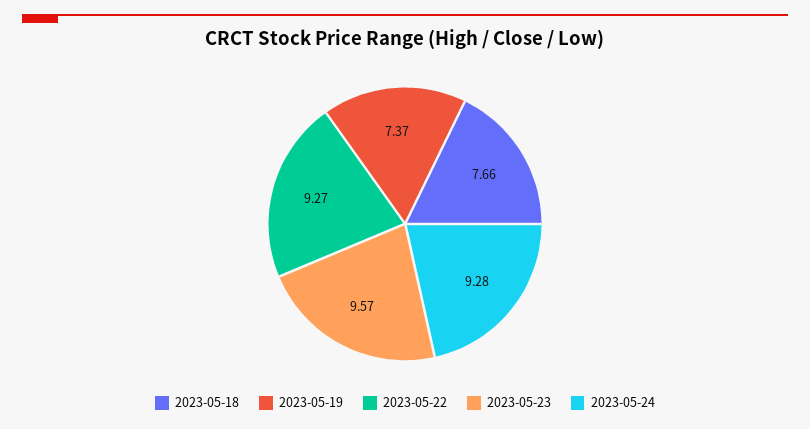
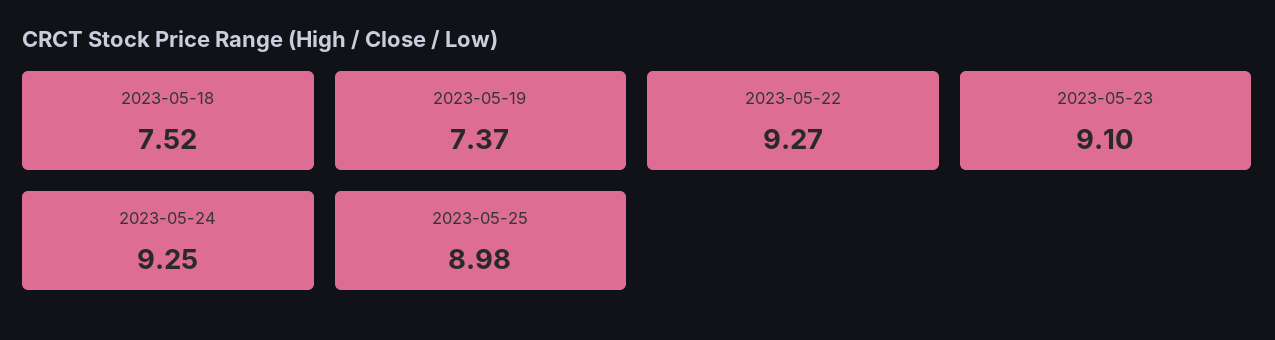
2023-05-18: 7.66 -> 7.52
2023-05-23: 9.57 -> 9.1
2023-05-24: 9.28 -> 9.25
2023-05-25: none -> 8.98

